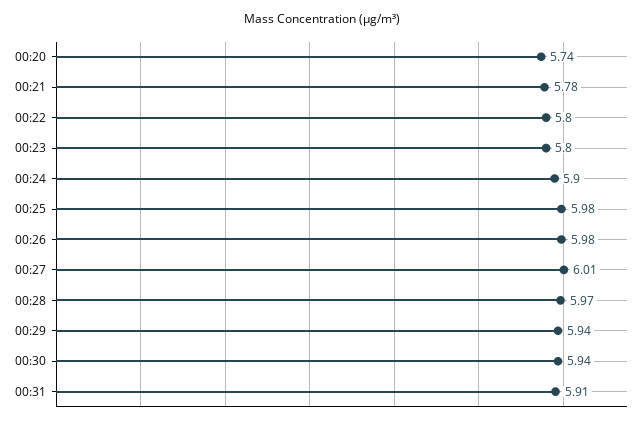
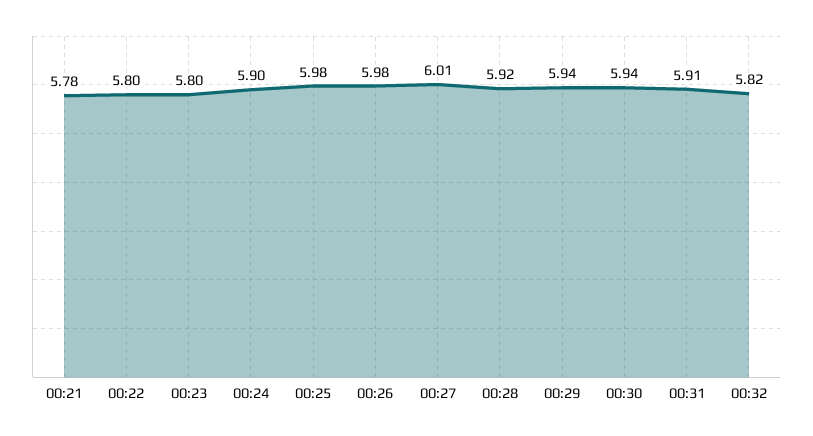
00:20: 5.74 -> none
00:28: 5.97 -> 5.92
00:32: none -> 5.82

